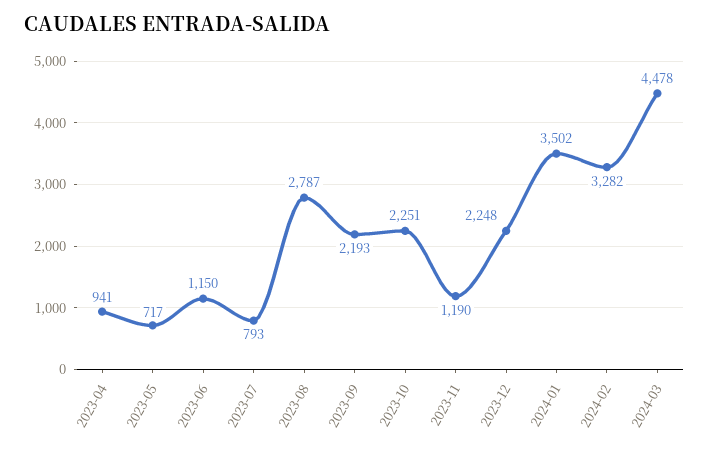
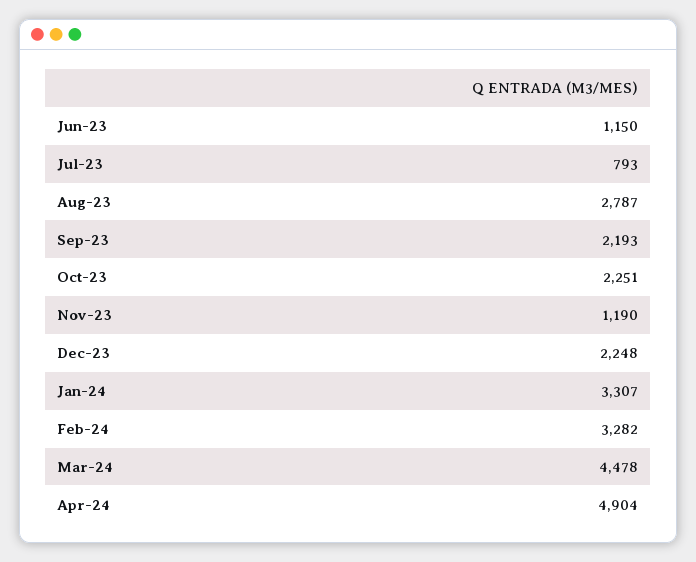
2023-04: 941 -> none
2023-05: 717 -> none
2024-01: 3502 -> 3307
Apr-24: none -> 4904

